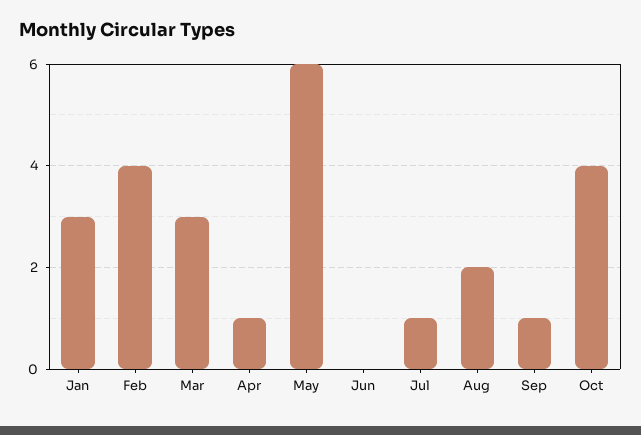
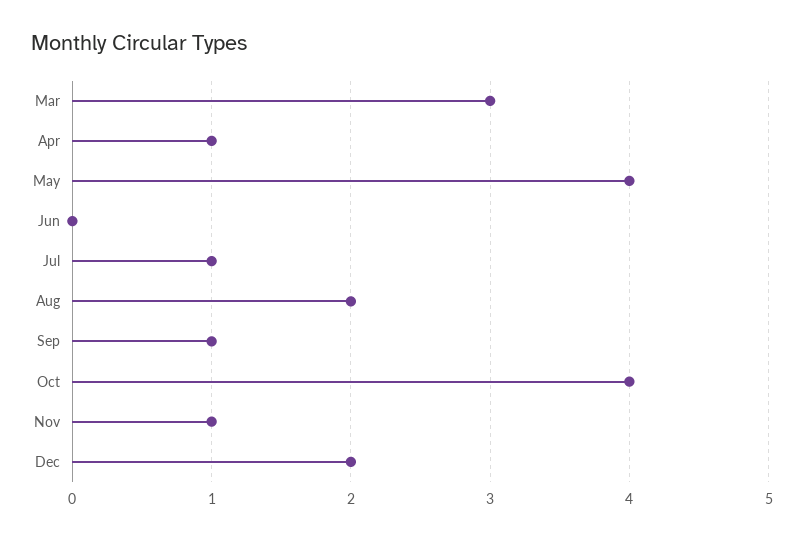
Jan: 3 -> none
Feb: 4 -> none
May: 6 -> 4
Nov: none -> 1
Dec: none -> 2

